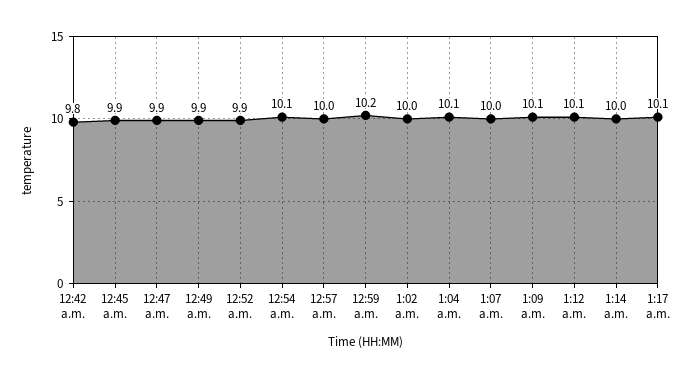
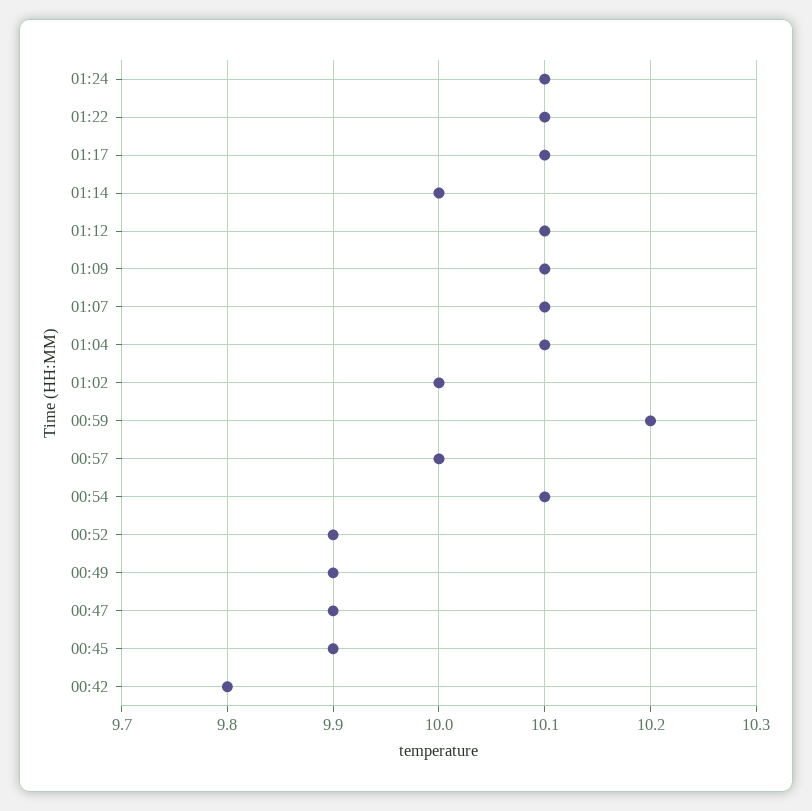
1:07 a.m.: 10 -> 10.1
01:24: none -> 10.1
01:22: none -> 10.1

